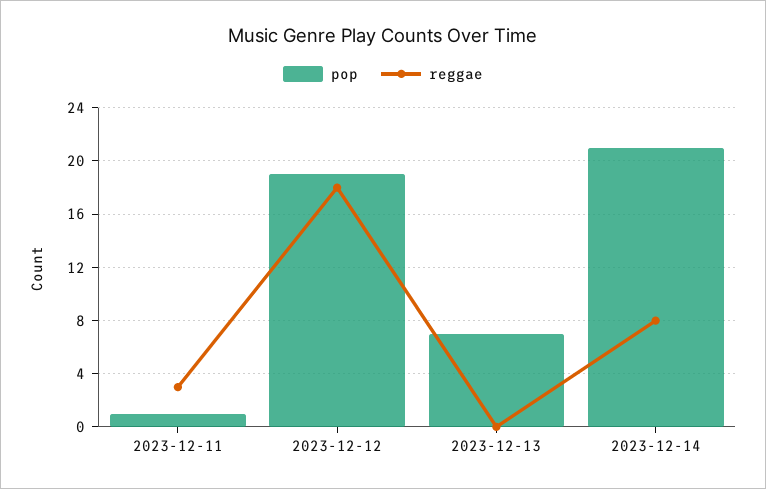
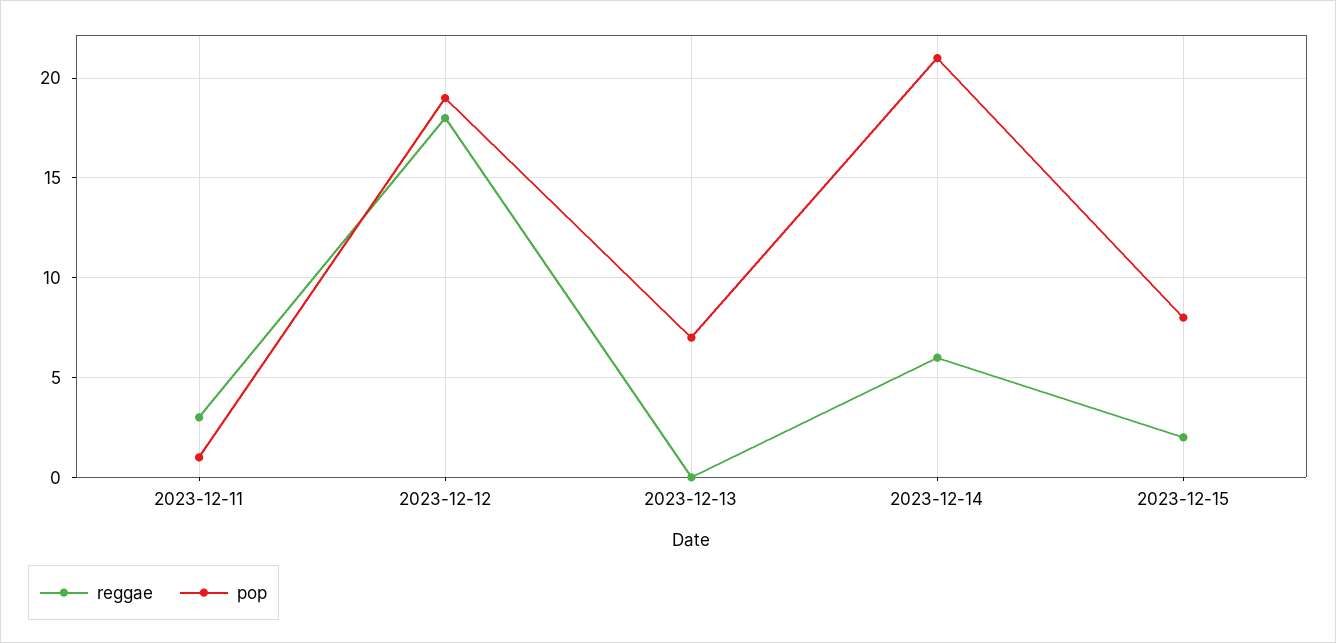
reggae, 2023-12-14: 8 -> 6
reggae, 2023-12-15: none -> 2
pop, 2023-12-15: none -> 8

